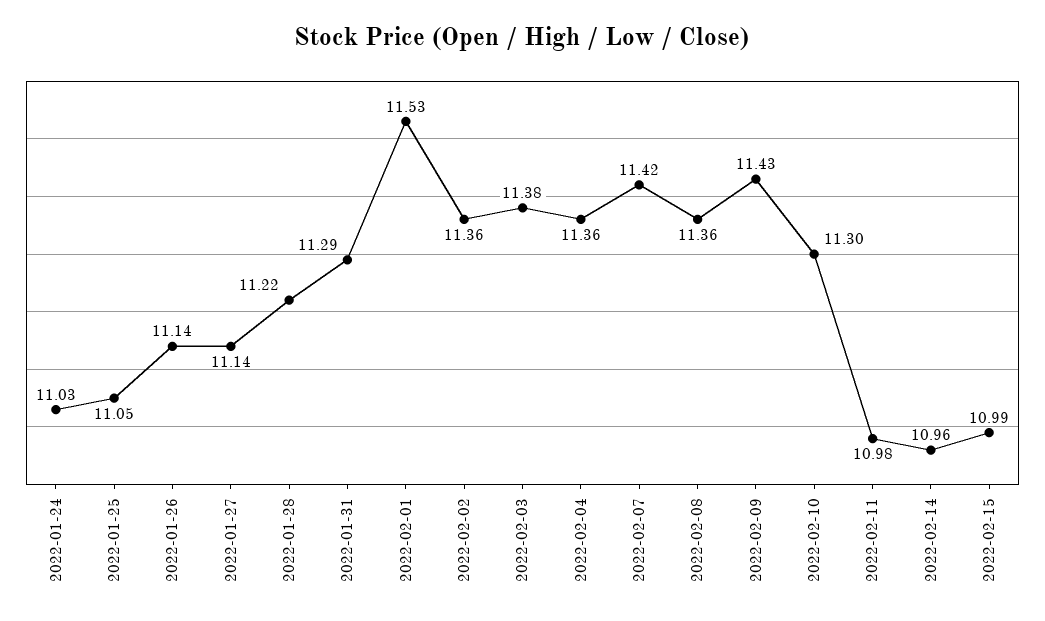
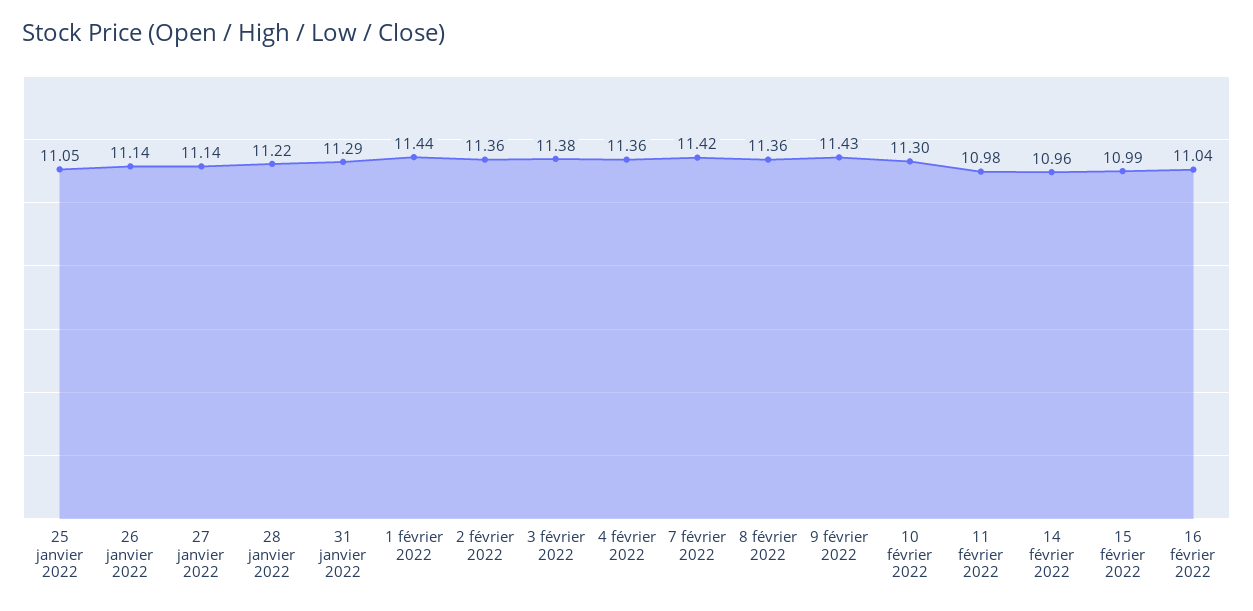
2022-01-24: 11.03 -> none
2022-02-01: 11.53 -> 11.44
16 février 2022: none -> 11.04

